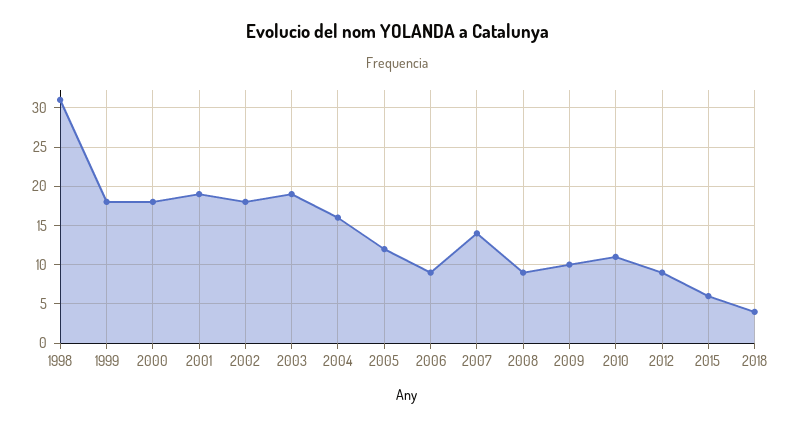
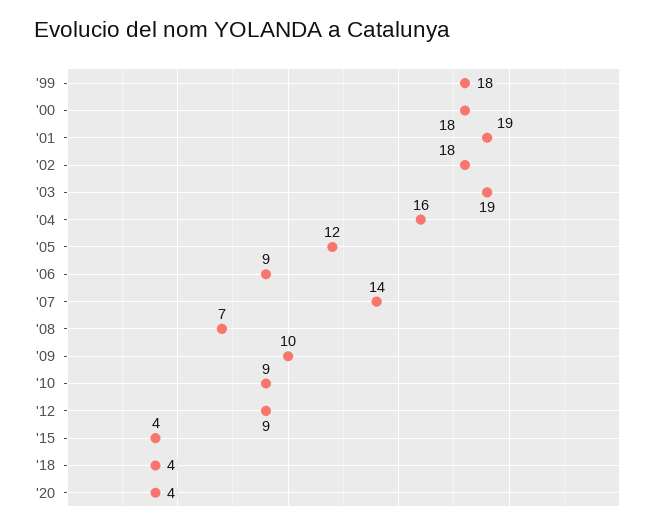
1998: 31 -> none
2008: 9 -> 7
2010: 11 -> 9
2015: 6 -> 4
'20: none -> 4

